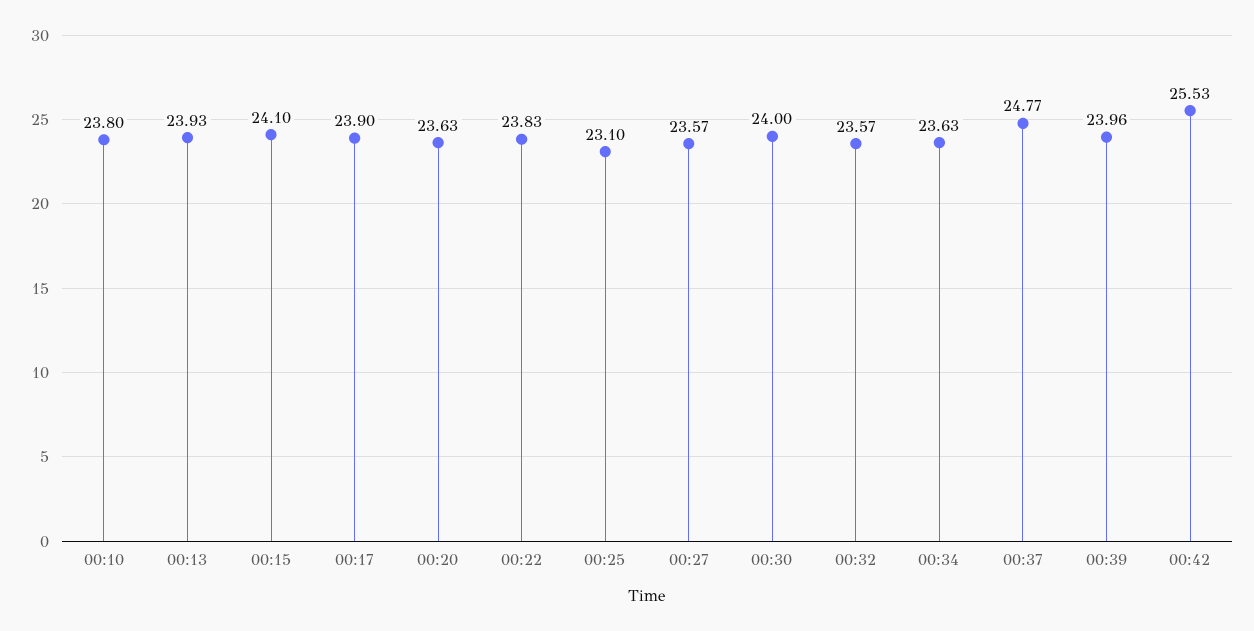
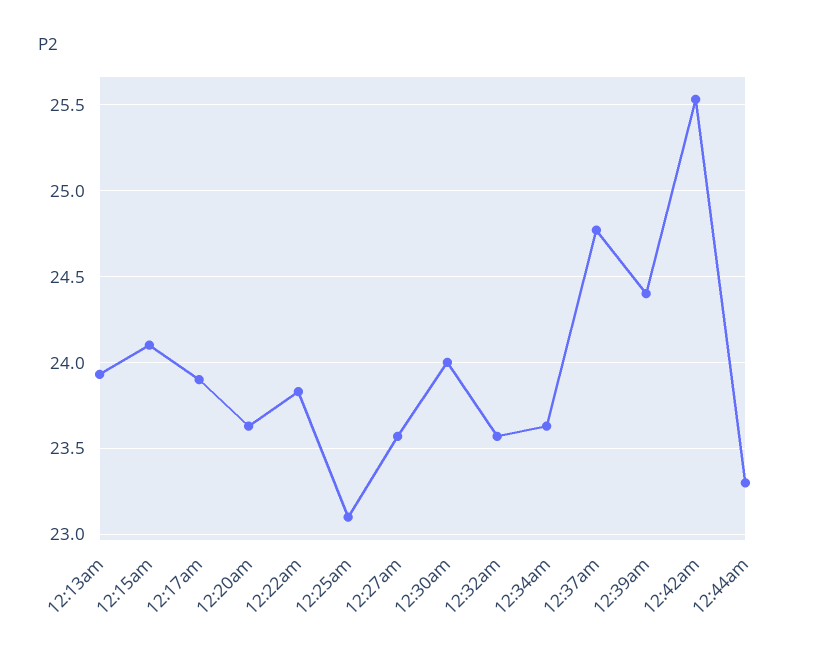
00:10: 23.8 -> none
00:39: 23.96 -> 24.4
12:44am: none -> 23.3

